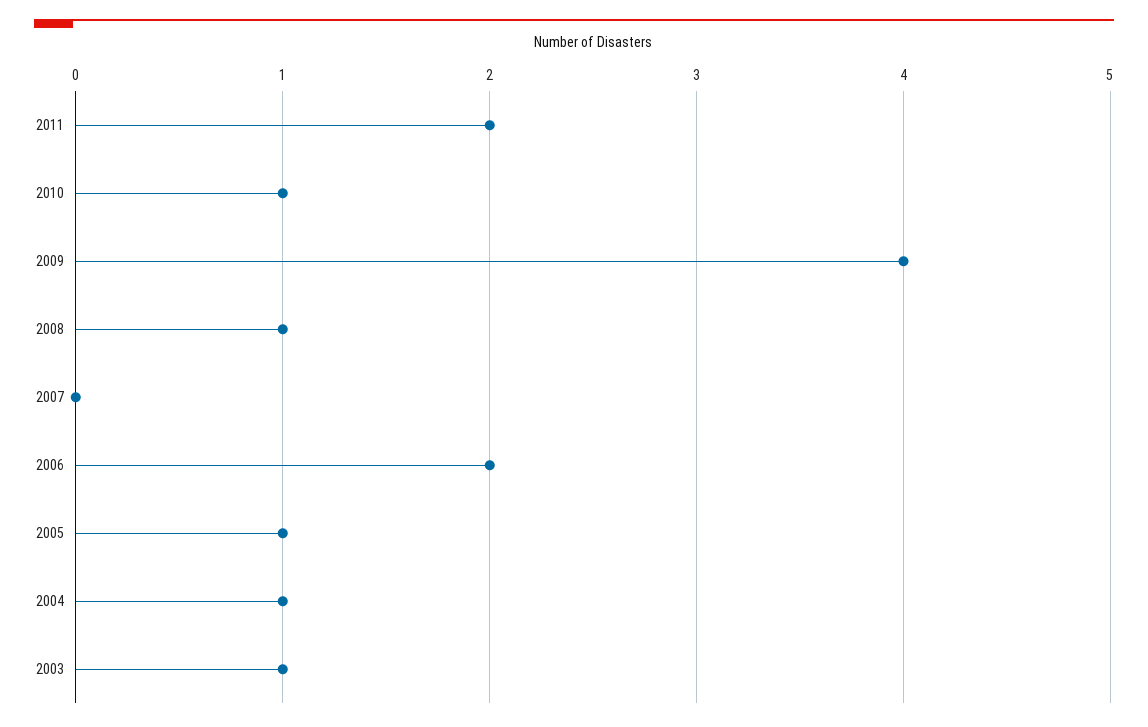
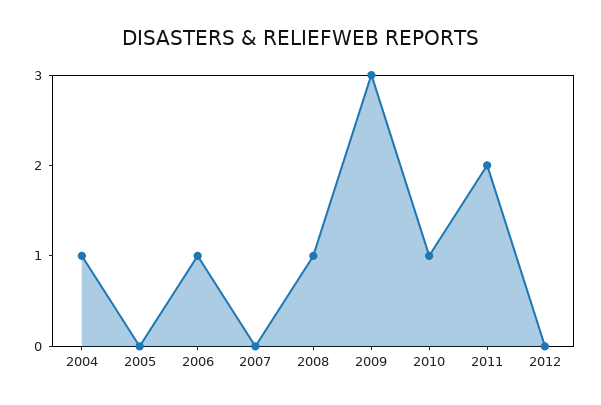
2009: 4 -> 3
2006: 2 -> 1
2005: 1 -> 0
2003: 1 -> none
2012: none -> 0

